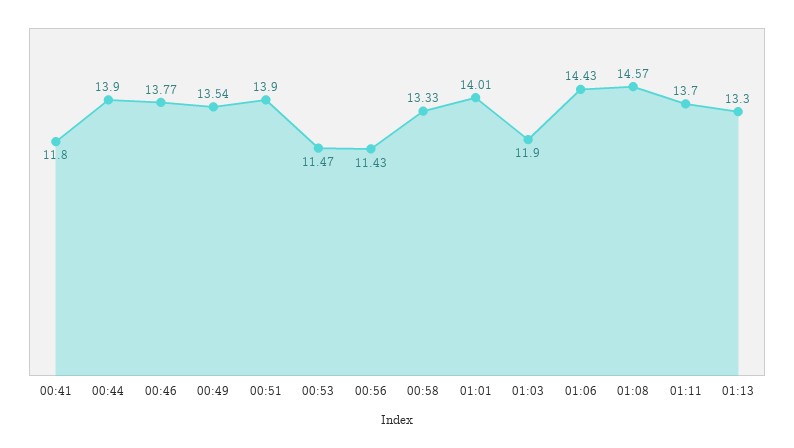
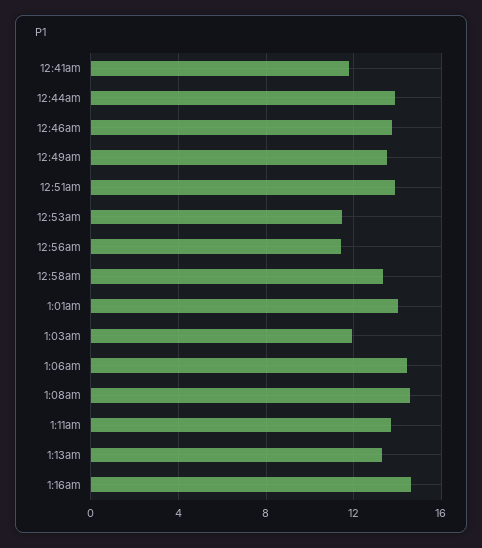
1:16am: none -> 14.5

